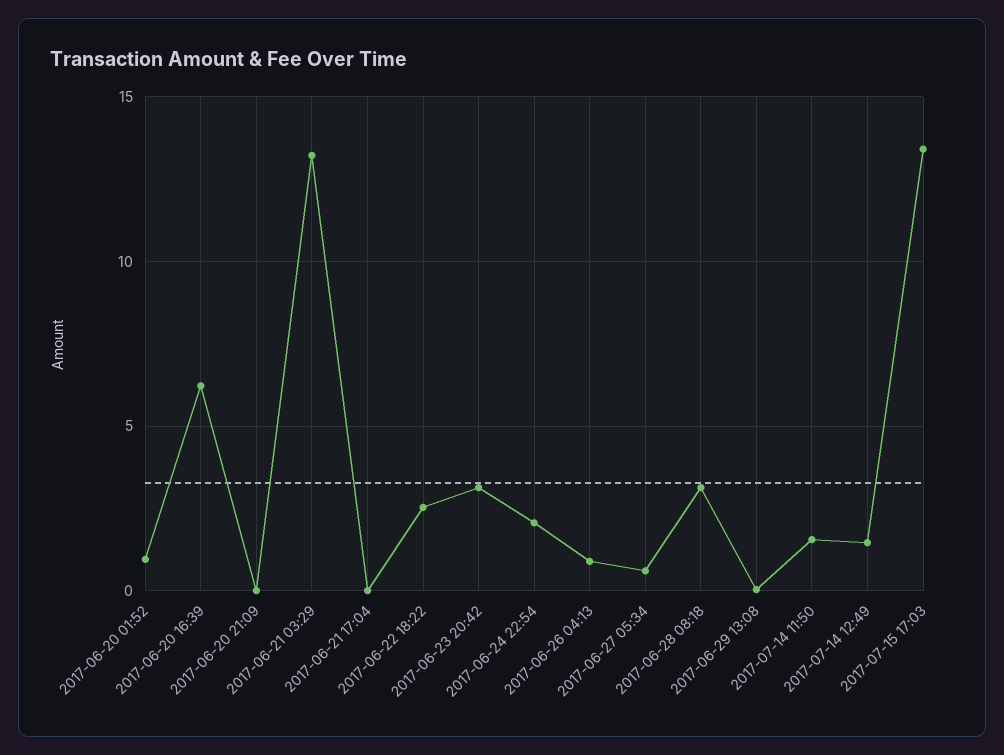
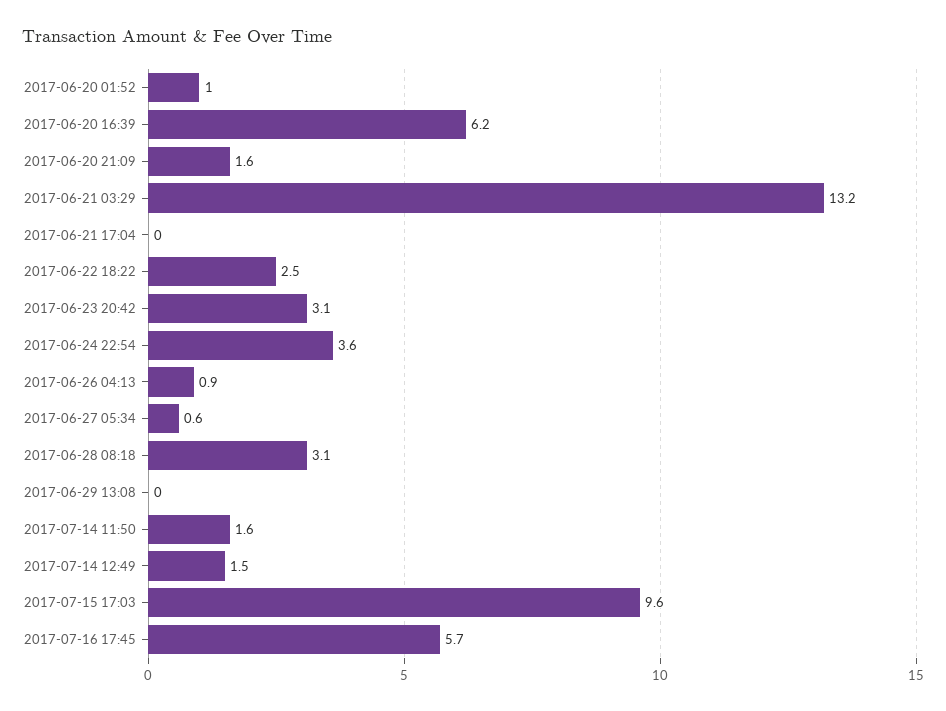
2017-06-20 21:09: 0 -> 1.6
2017-06-24 22:54: 2 -> 3.6
2017-07-15 17:03: 13.5 -> 9.6
2017-07-16 17:45: none -> 5.7

